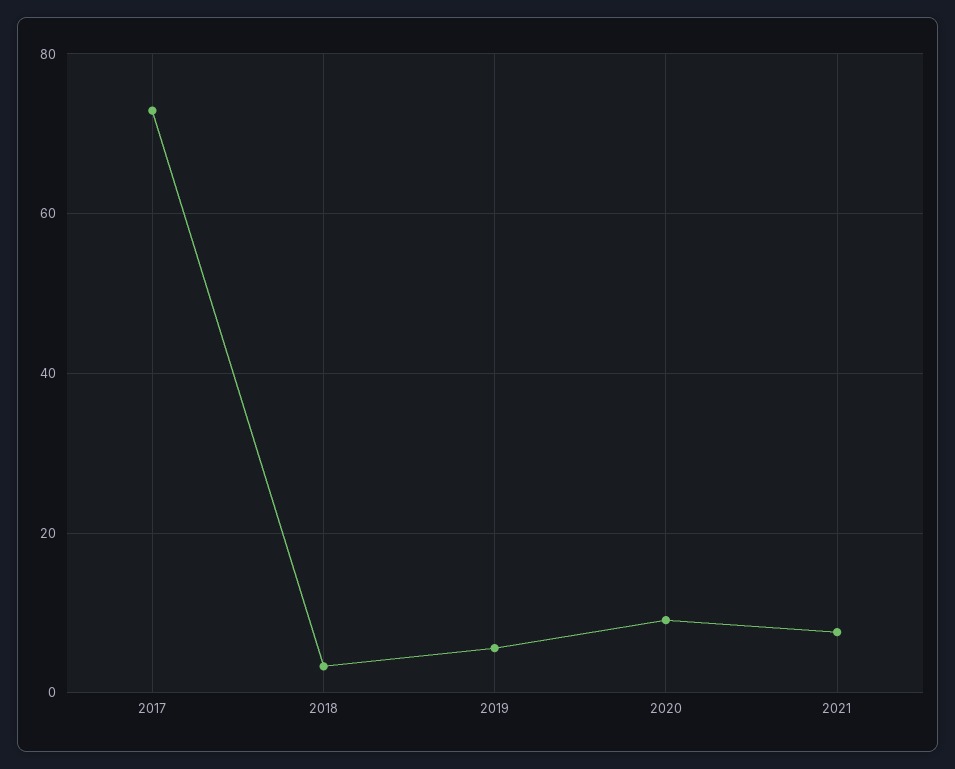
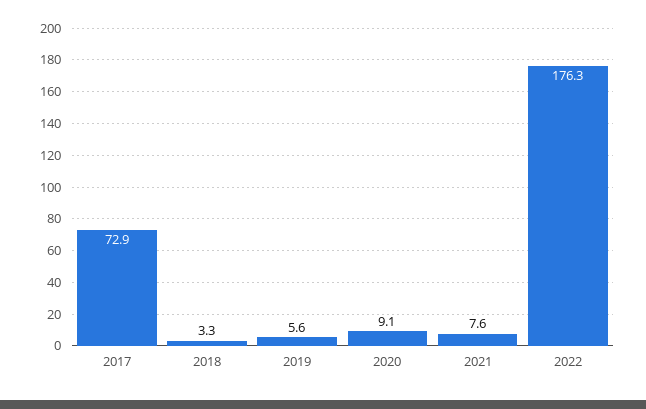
2022: none -> 176.3

